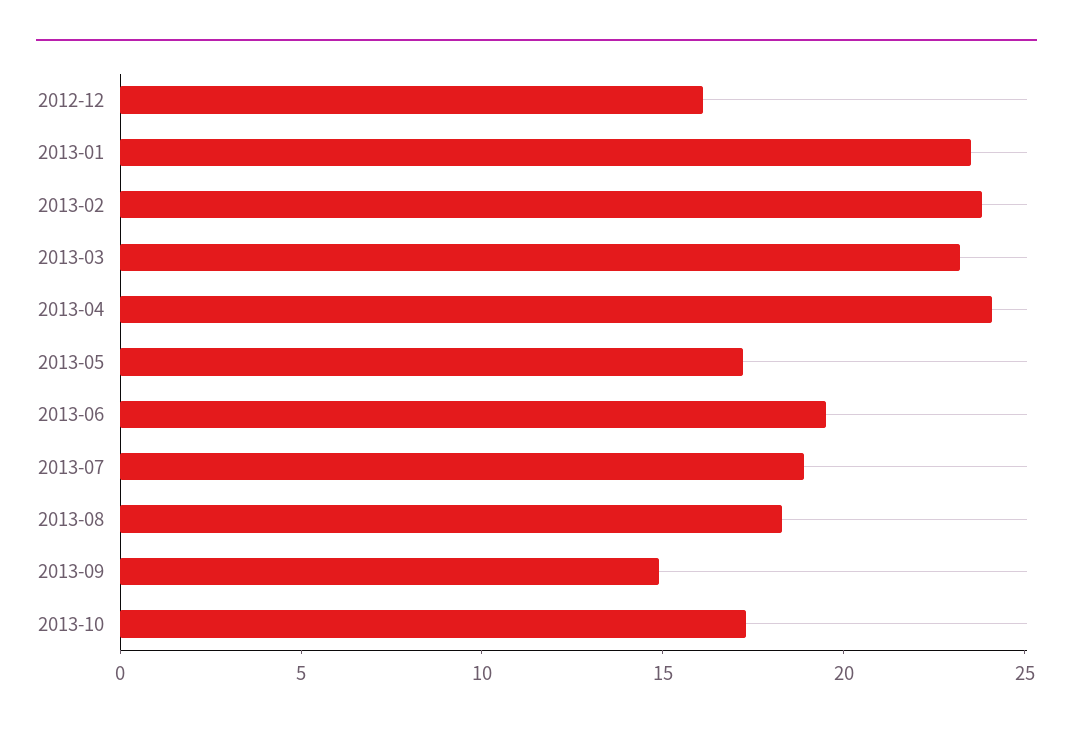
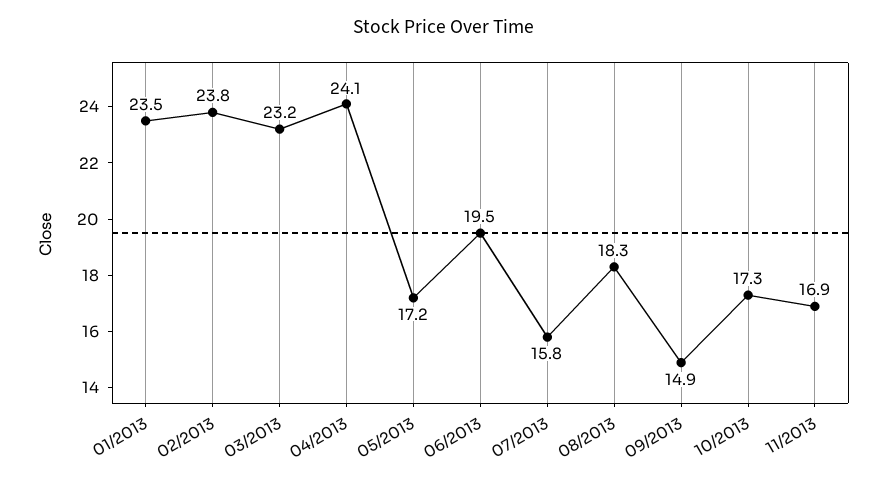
2012-12: 16 -> none
2013-07: 19 -> 15.8
11/2013: none -> 16.9

